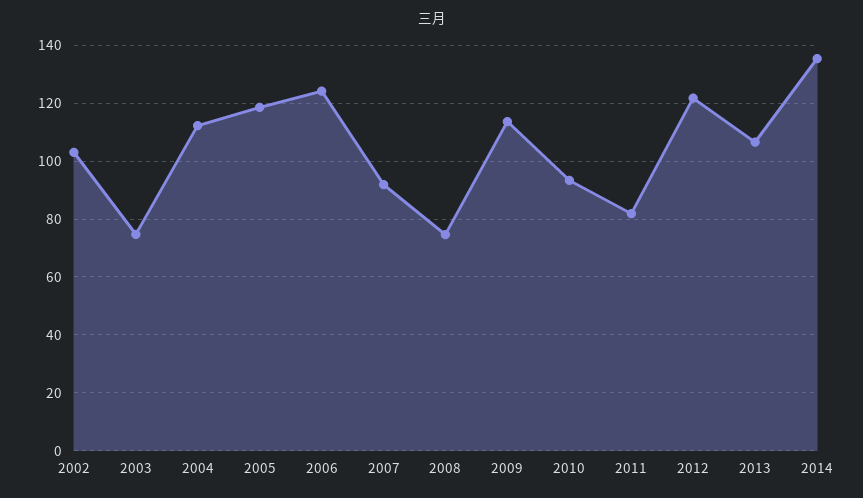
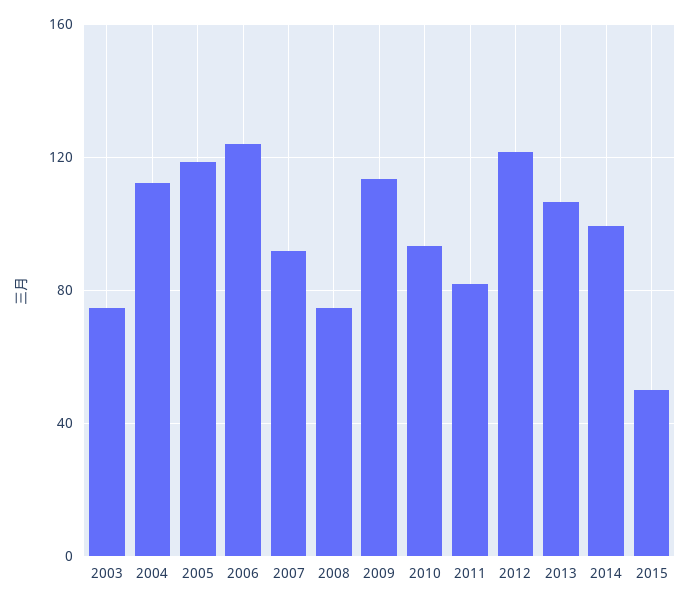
2002: 102.5 -> none
2014: 135 -> 100
2015: none -> 50

